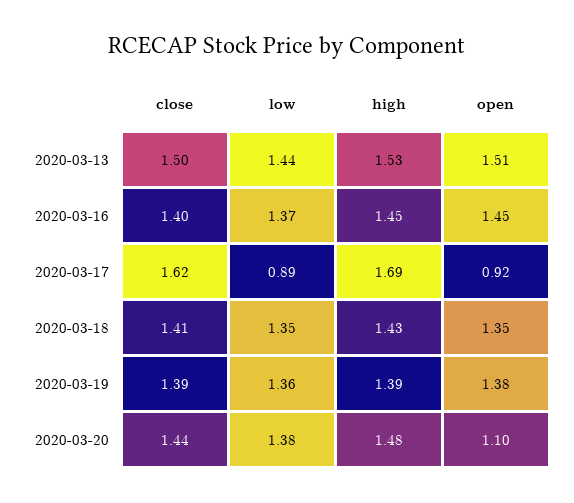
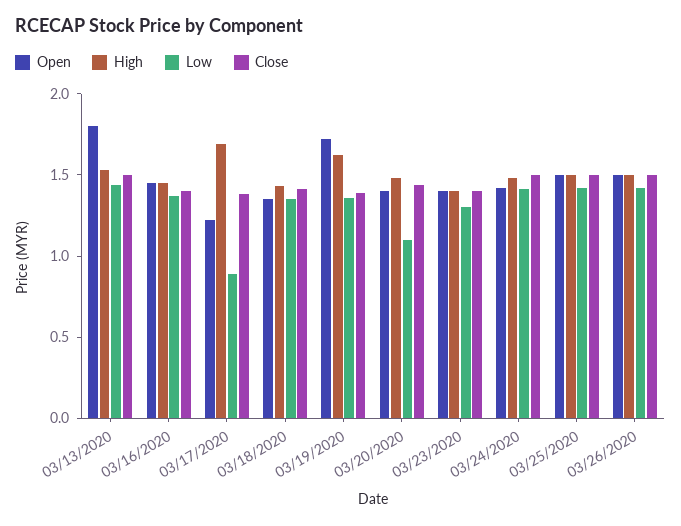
open, 2020-03-13: 1.51 -> 1.8
close, 2020-03-17: 1.62 -> 1.4
open, 2020-03-17: 0.92 -> 1.2
high, 2020-03-19: 1.39 -> 1.6
open, 2020-03-19: 1.38 -> 1.7
low, 2020-03-20: 1.38 -> 1.1
open, 2020-03-20: 1.1 -> 1.4
open, 03/23/2020: none -> 1.4
high, 03/23/2020: none -> 1.4
low, 03/23/2020: none -> 1.3
close, 03/23/2020: none -> 1.4
open, 03/24/2020: none -> 1.4
high, 03/24/2020: none -> 1.5
low, 03/24/2020: none -> 1.4
close, 03/24/2020: none -> 1.5
open, 03/25/2020: none -> 1.5
high, 03/25/2020: none -> 1.5
low, 03/25/2020: none -> 1.4
close, 03/25/2020: none -> 1.5
open, 03/26/2020: none -> 1.5
high, 03/26/2020: none -> 1.5
low, 03/26/2020: none -> 1.4
close, 03/26/2020: none -> 1.5

